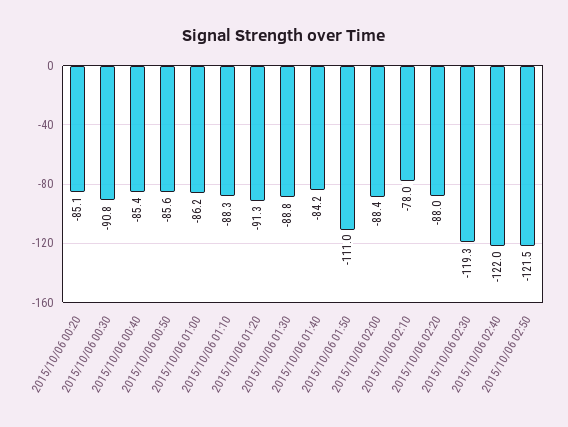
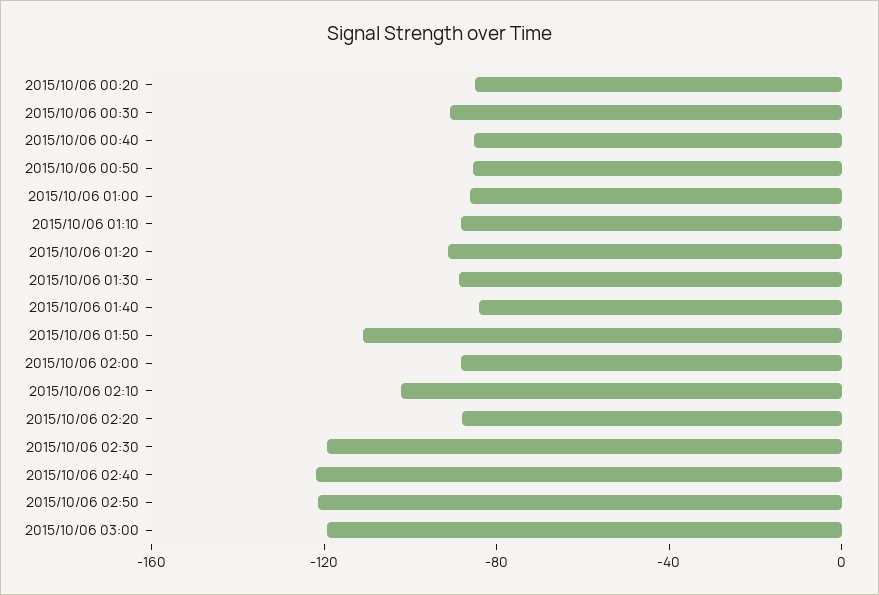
2015/10/06 02:10: -78 -> -100
2015/10/06 03:00: none -> -120

